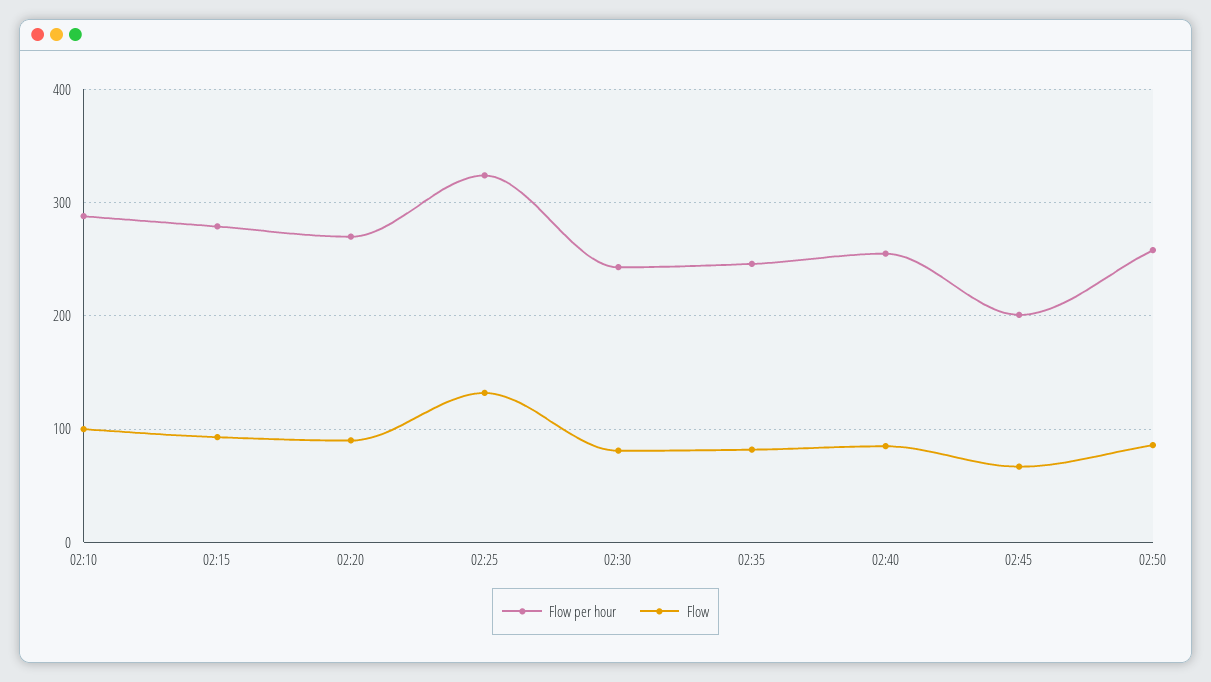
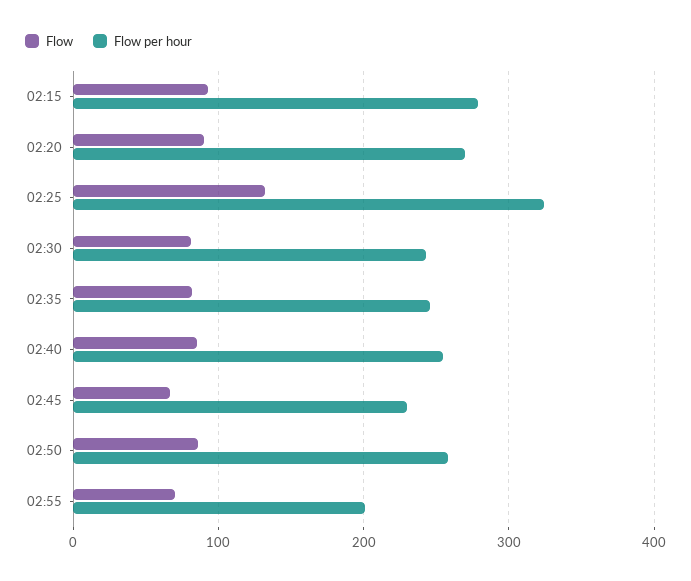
Flow per hour, 02:10: 290 -> none
Flow, 02:10: 100 -> none
Flow per hour, 02:45: 200 -> 230
Flow, 02:55: none -> 70
Flow per hour, 02:55: none -> 200

